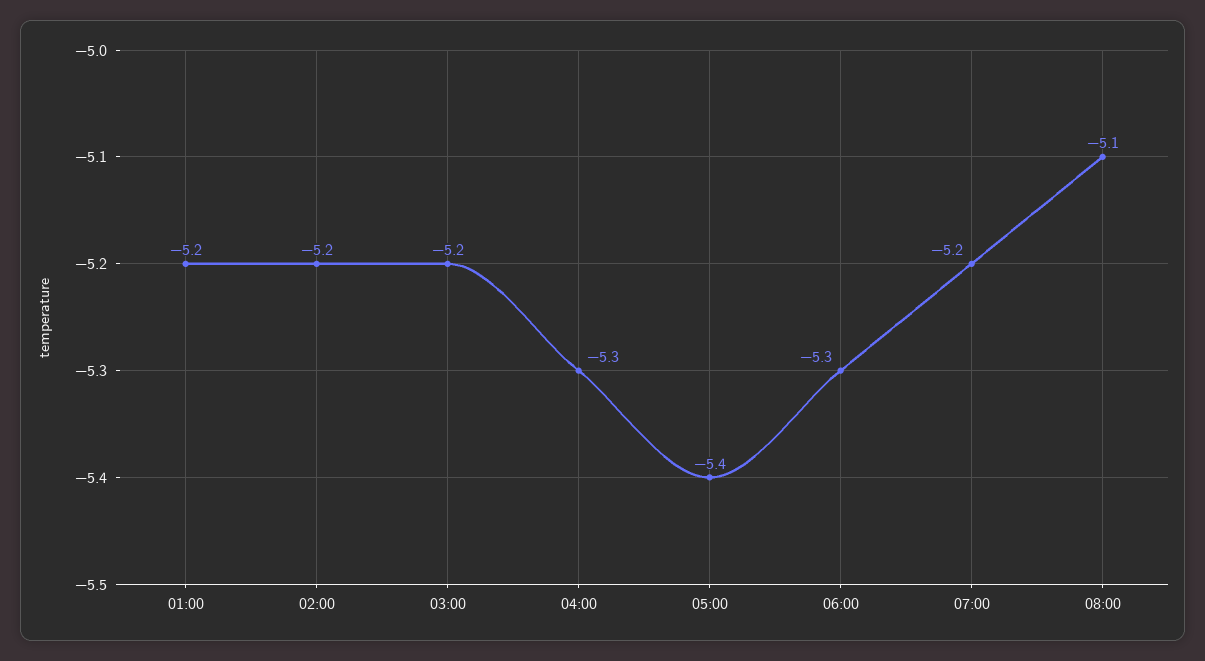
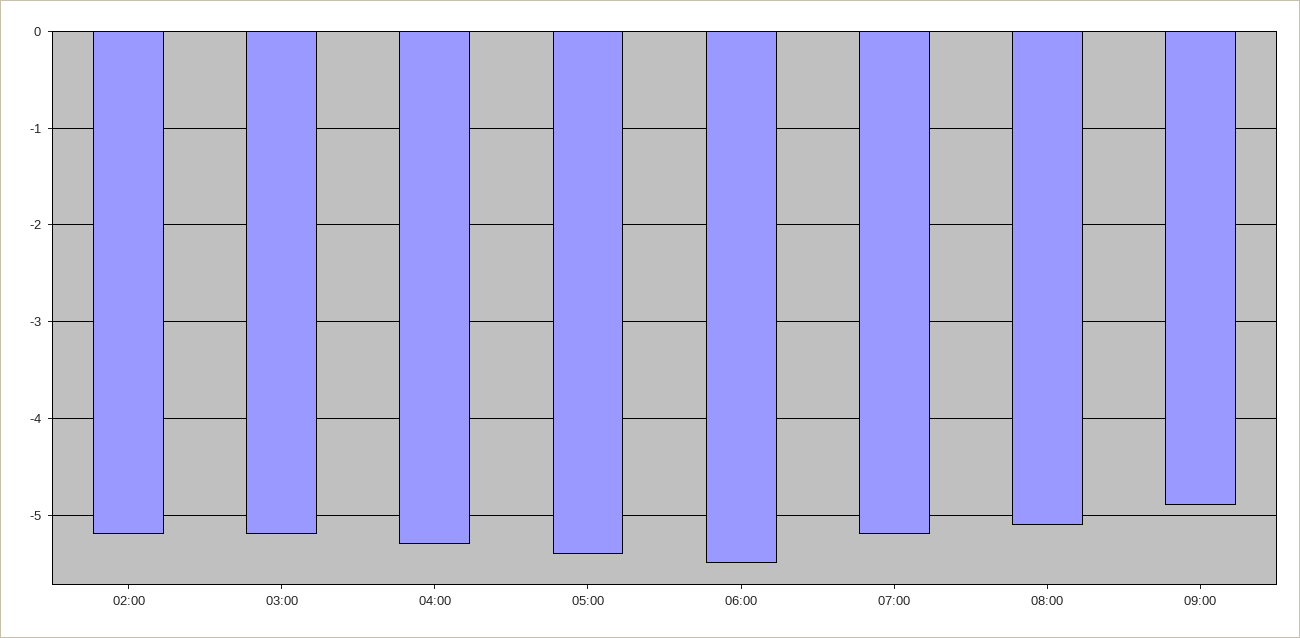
01:00: -5.2 -> none
06:00: -5.3 -> -5.5
09:00: none -> -4.9

